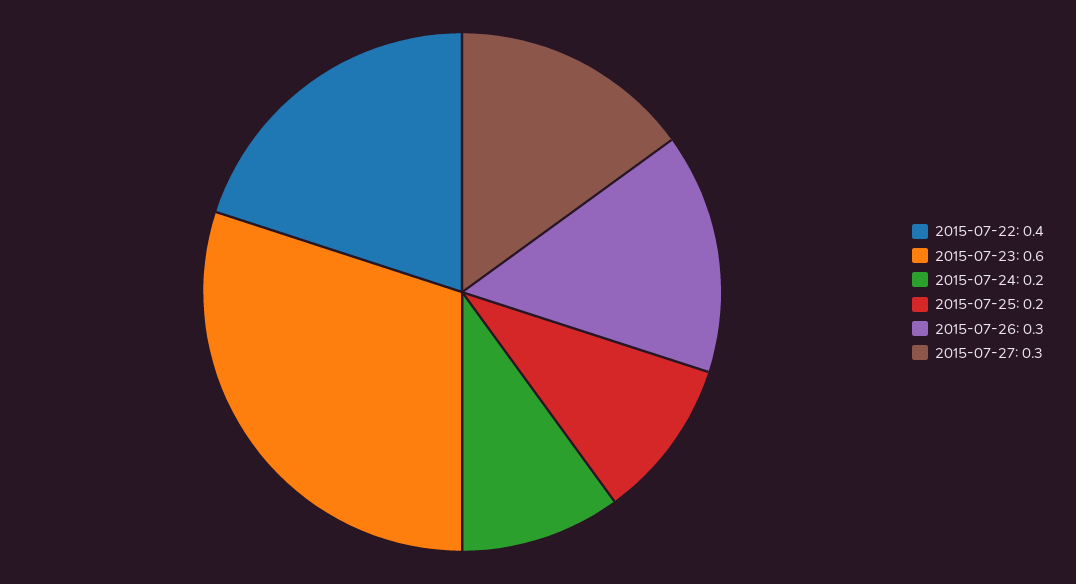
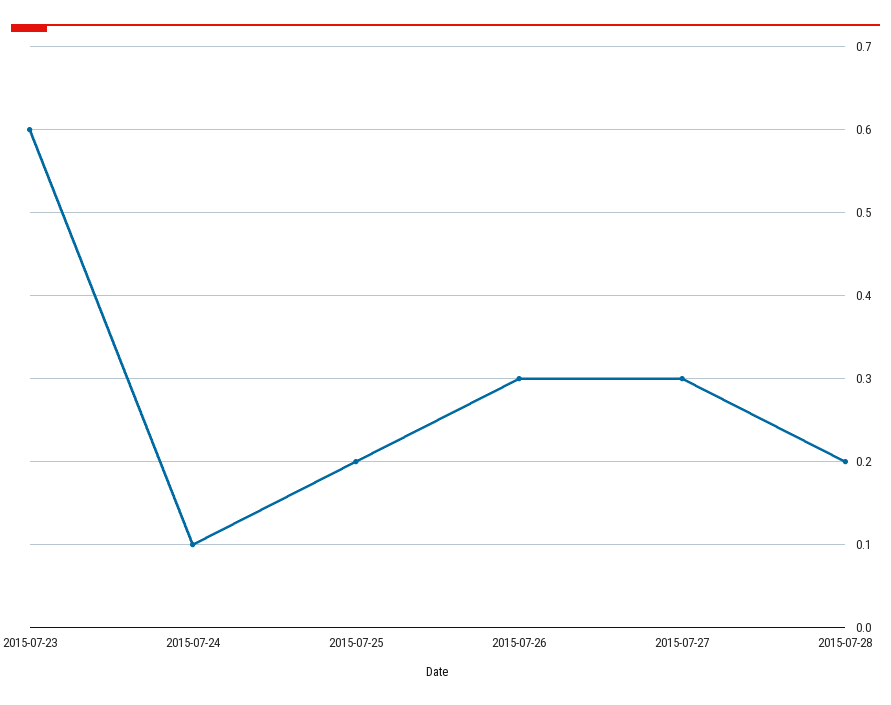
2015-07-22: 0.4 -> none
2015-07-24: 0.2 -> 0.1
2015-07-28: none -> 0.2

